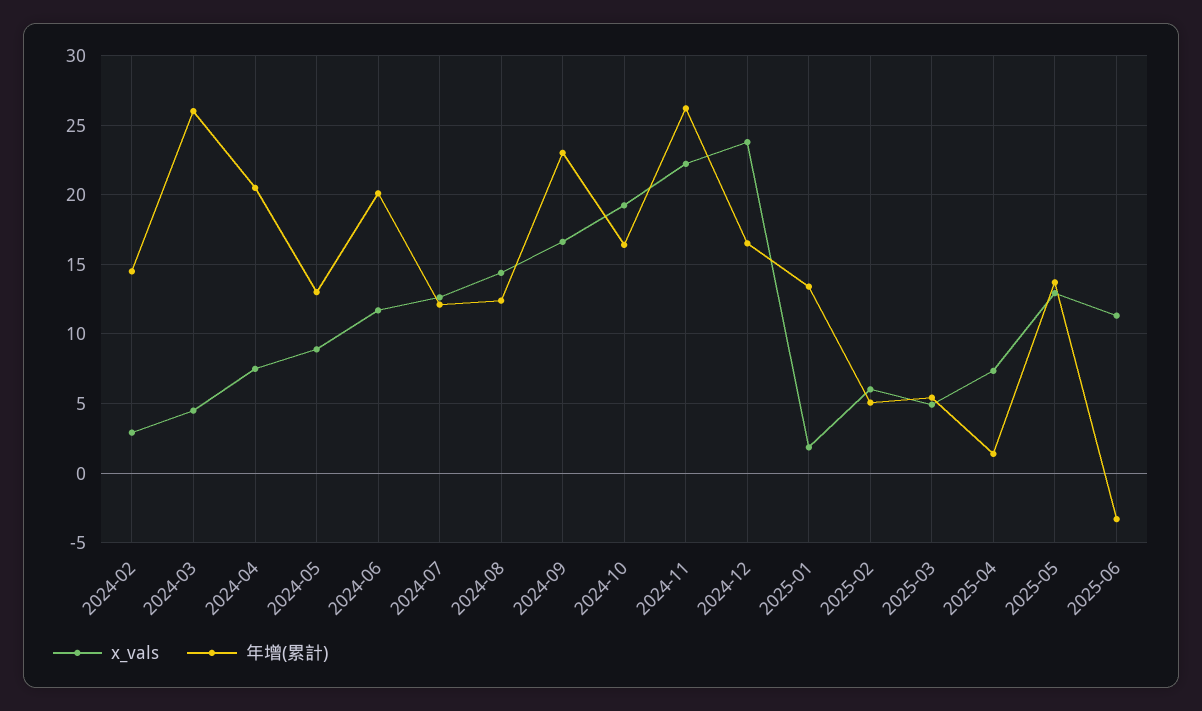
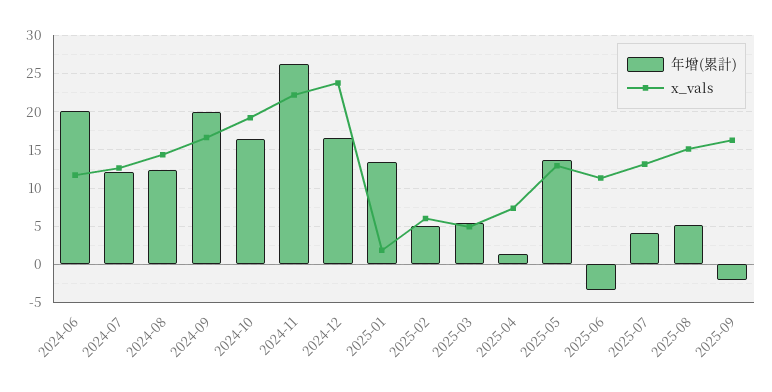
x_vals, 2024-02: 3 -> none
年增(累計), 2024-02: 14.5 -> none
x_vals, 2024-03: 4.5 -> none
年增(累計), 2024-03: 26 -> none
x_vals, 2024-04: 7.5 -> none
年增(累計), 2024-04: 20.5 -> none
x_vals, 2024-05: 9 -> none
年增(累計), 2024-05: 13 -> none
年增(累計), 2024-09: 23 -> 20
年增(累計), 2025-07: none -> 4
x_vals, 2025-07: none -> 13
年增(累計), 2025-08: none -> 5
x_vals, 2025-08: none -> 15
年增(累計), 2025-09: none -> -2
x_vals, 2025-09: none -> 16

